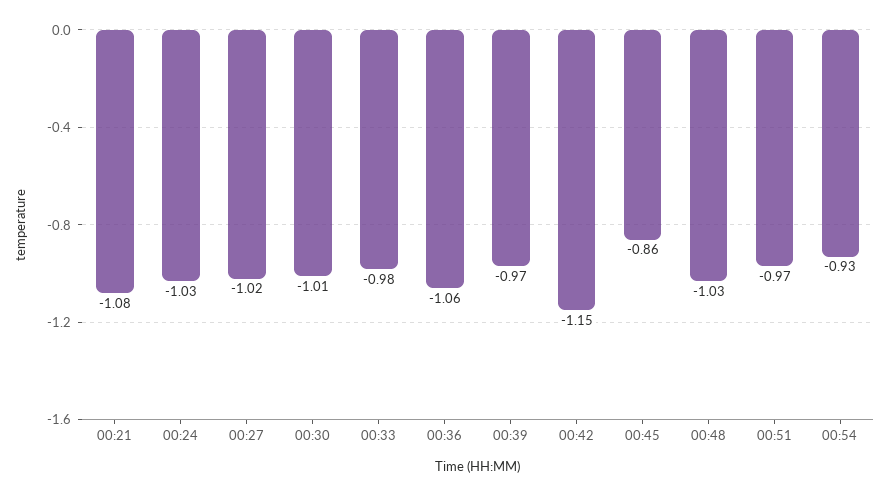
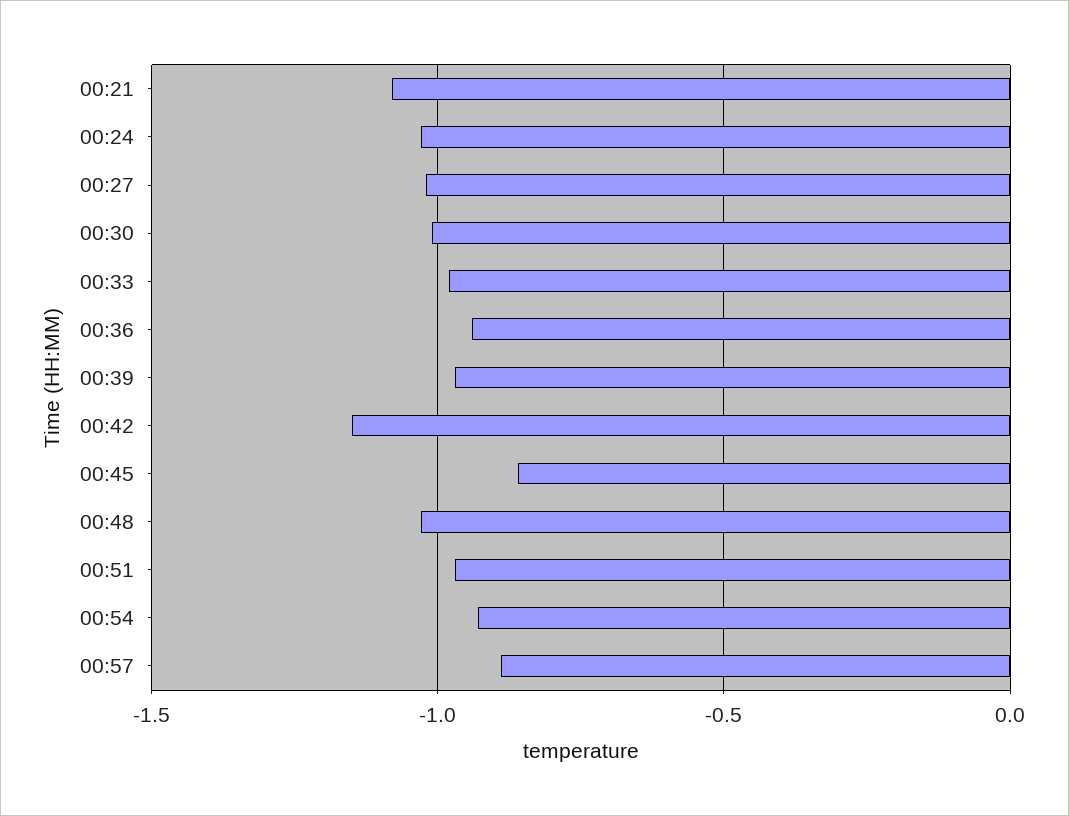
00:36: -1.06 -> -0.95
00:57: none -> -0.9

